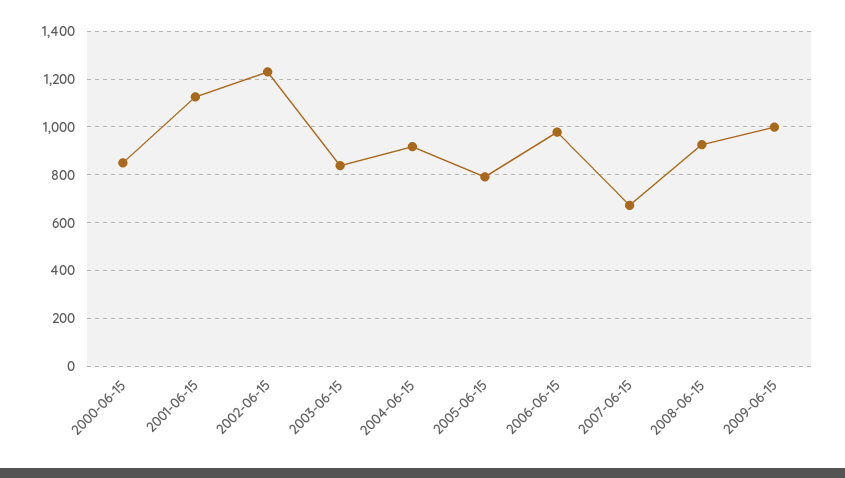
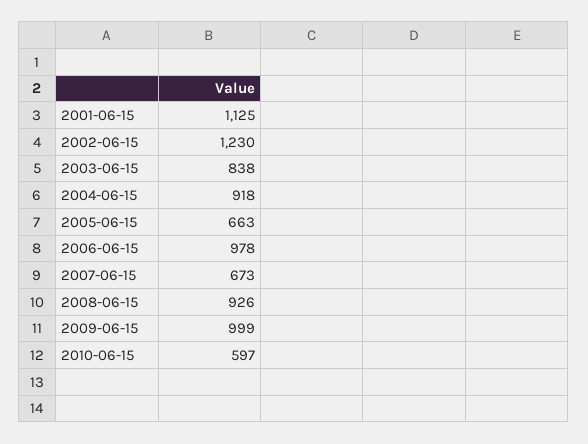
2000-06-15: 850 -> none
2005-06-15: 800 -> 663
2010-06-15: none -> 597

